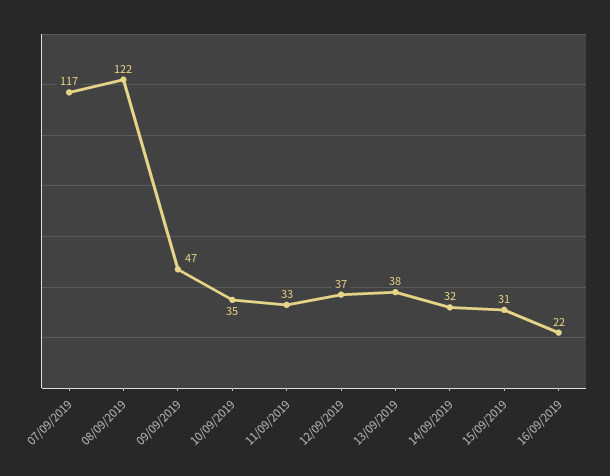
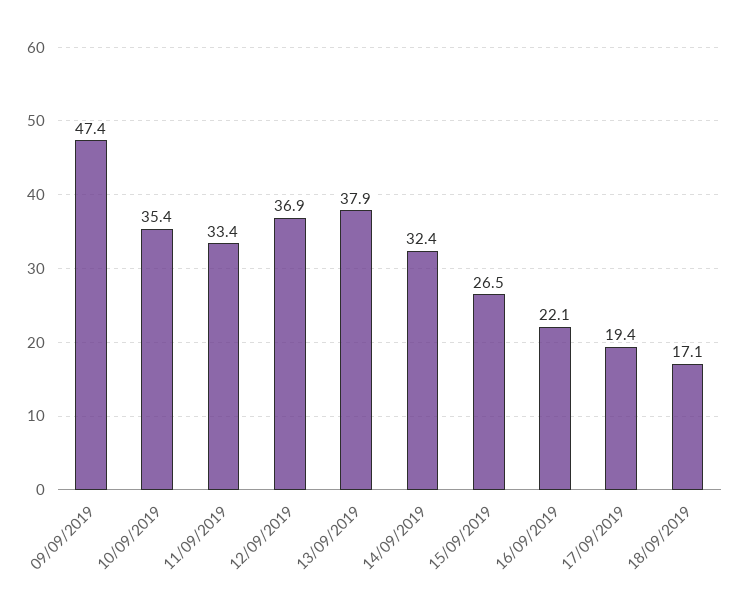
07/09/2019: 117 -> none
08/09/2019: 122 -> none
15/09/2019: 31 -> 26.5
17/09/2019: none -> 19.4
18/09/2019: none -> 17.1

